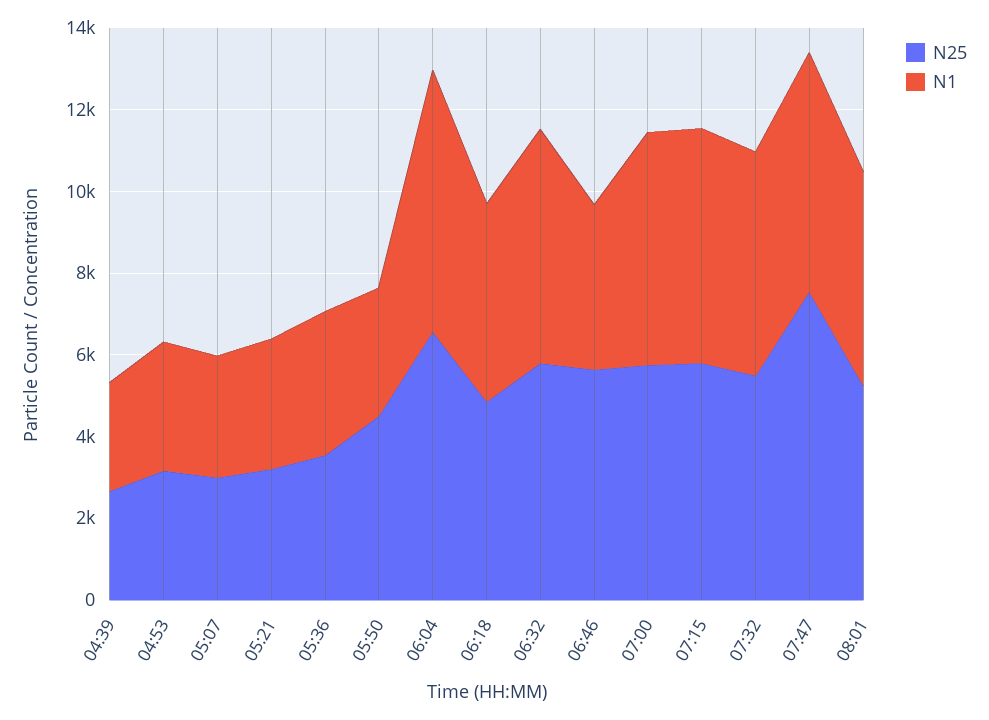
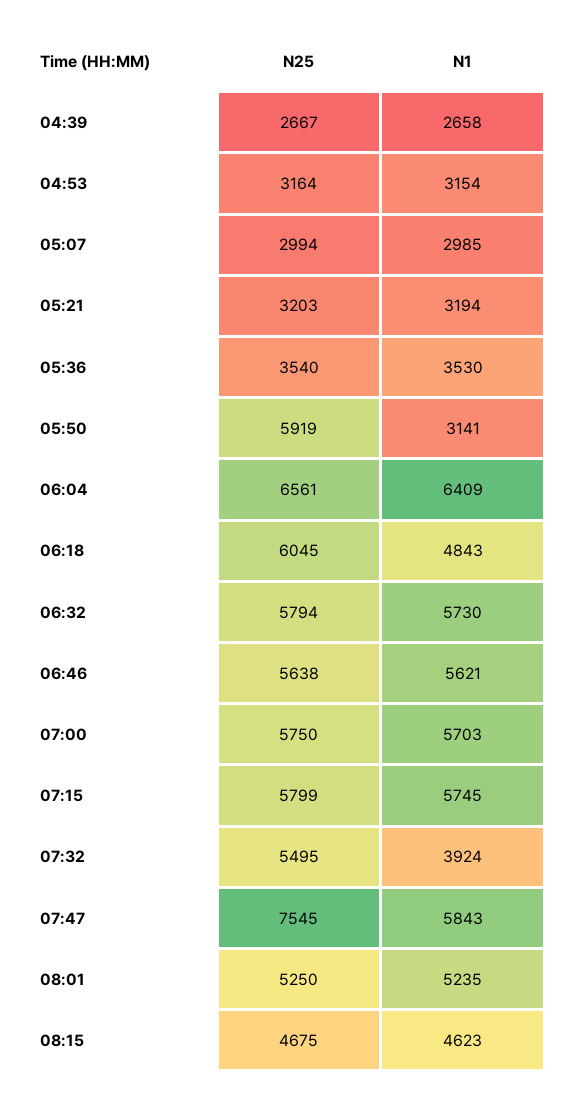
N25, 05:50: 4500 -> 5919
N25, 06:18: 5000 -> 6045
N1, 06:46: 4000 -> 5621
N1, 07:32: 5500 -> 3924
N25, 08:15: none -> 4675
N1, 08:15: none -> 4623

